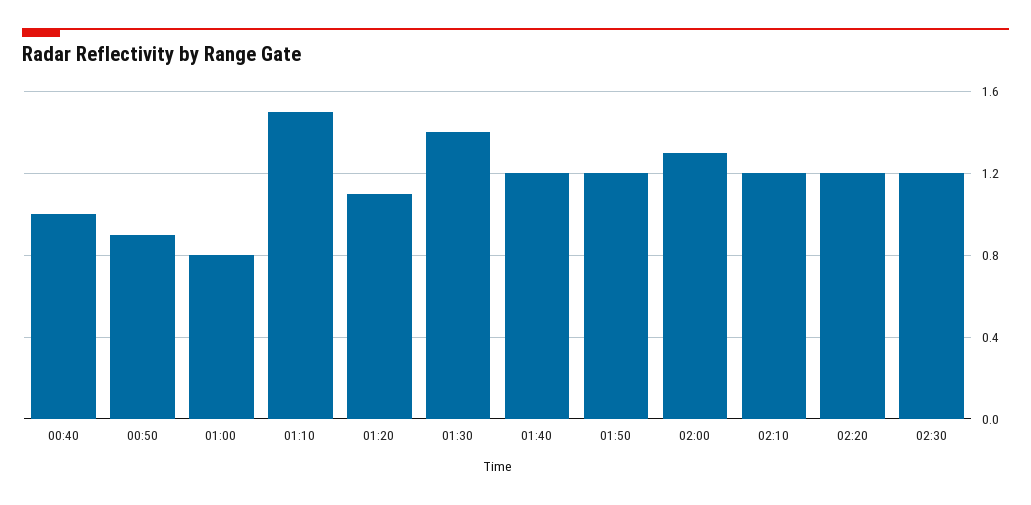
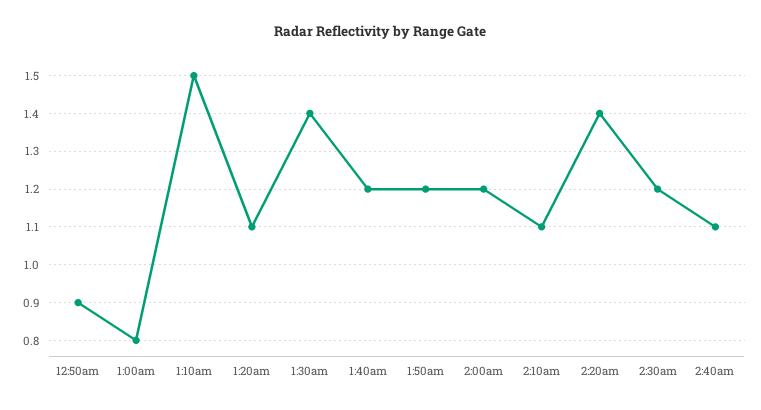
00:40: 1 -> none
02:00: 1.3 -> 1.2
02:10: 1.2 -> 1.1
02:20: 1.2 -> 1.4
2:40am: none -> 1.1

